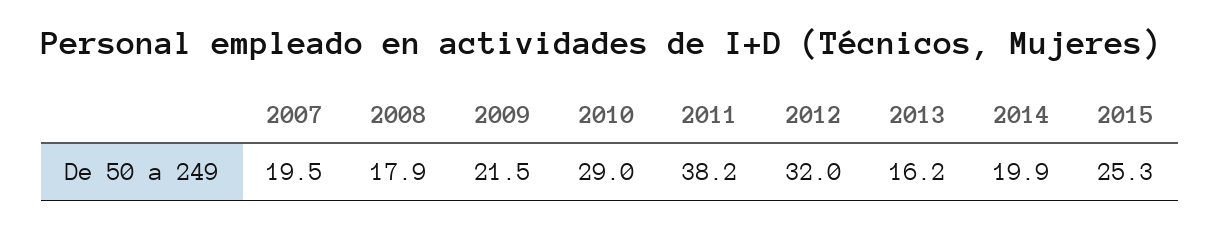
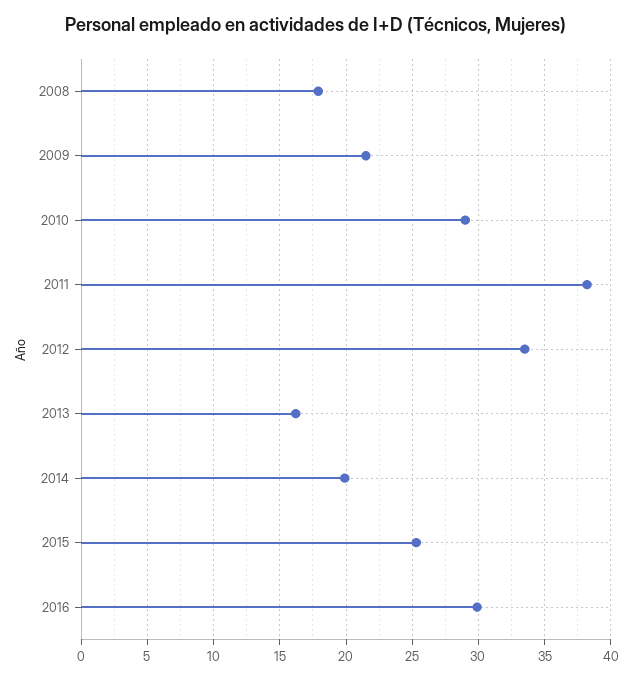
2007: 19.5 -> none
2012: 32 -> 33.5
2016: none -> 30

